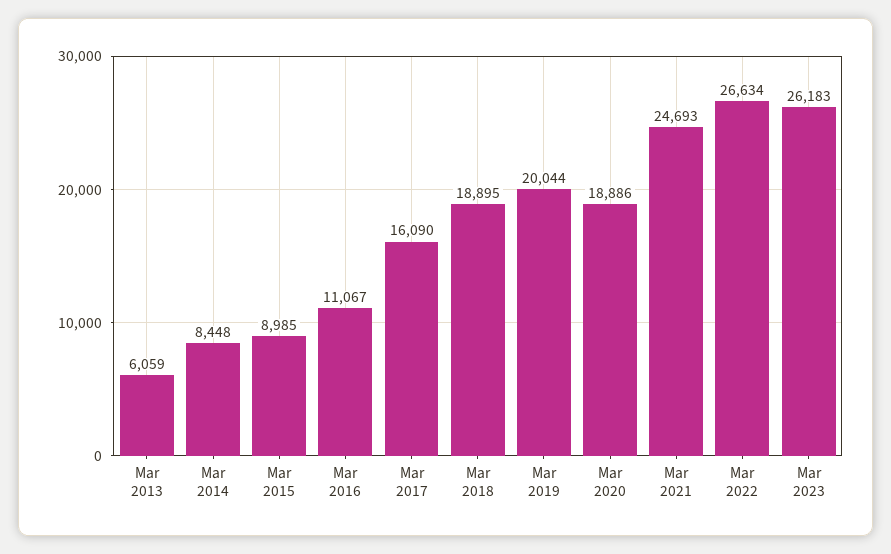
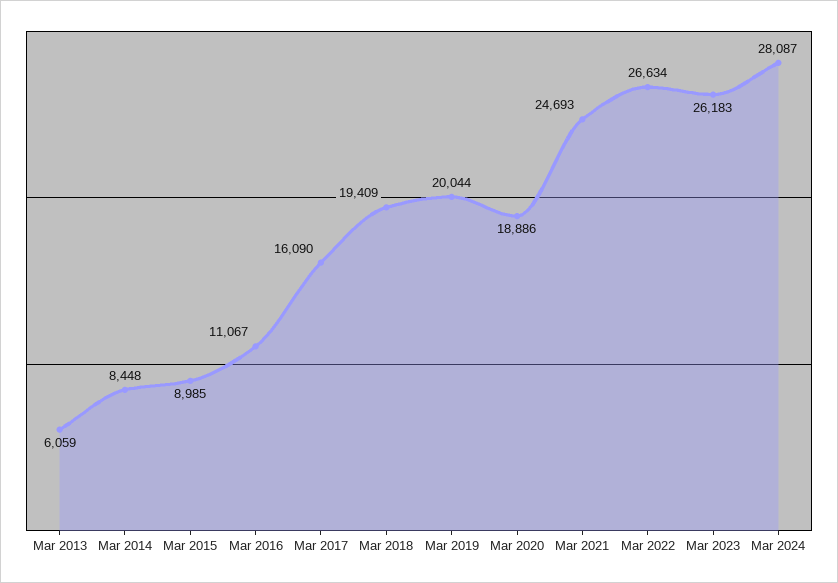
Mar 2018: 18895 -> 19409
Mar 2024: none -> 28087

